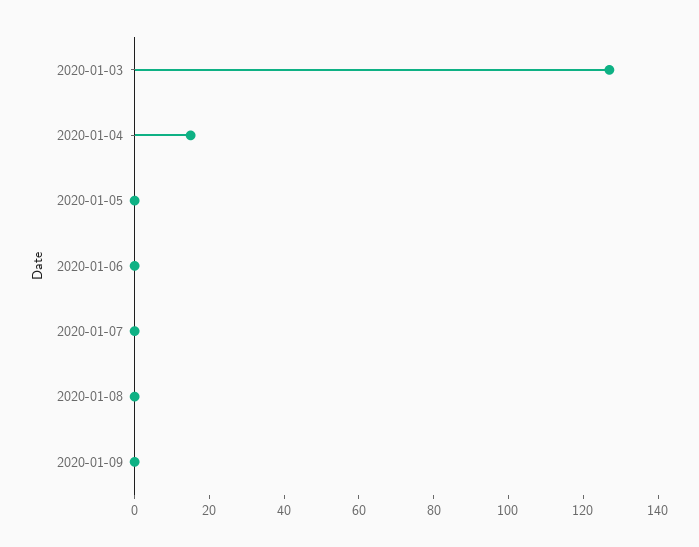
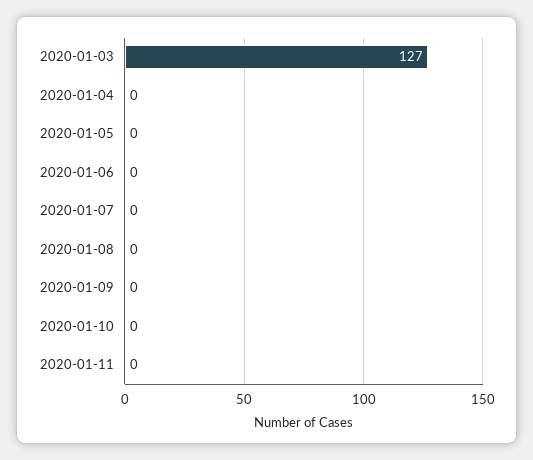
2020-01-04: 15 -> 0
2020-01-10: none -> 0
2020-01-11: none -> 0

